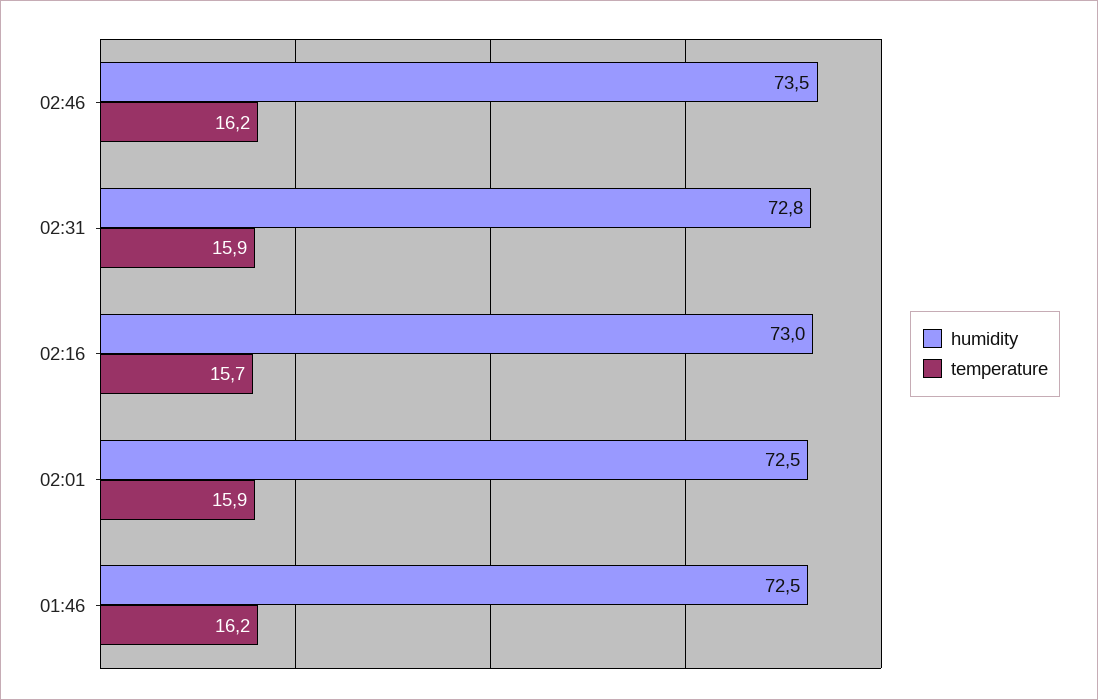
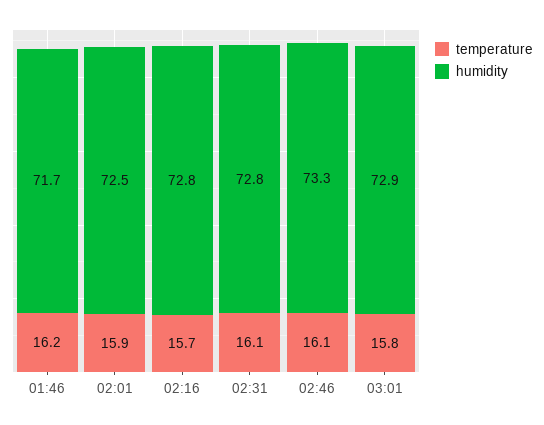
humidity, 02:46: 73.5 -> 73.3
temperature, 02:46: 16.2 -> 16.1
temperature, 02:31: 15.9 -> 16.1
humidity, 02:16: 73 -> 72.8
humidity, 01:46: 72.5 -> 71.7
temperature, 03:01: none -> 15.8
humidity, 03:01: none -> 72.9

